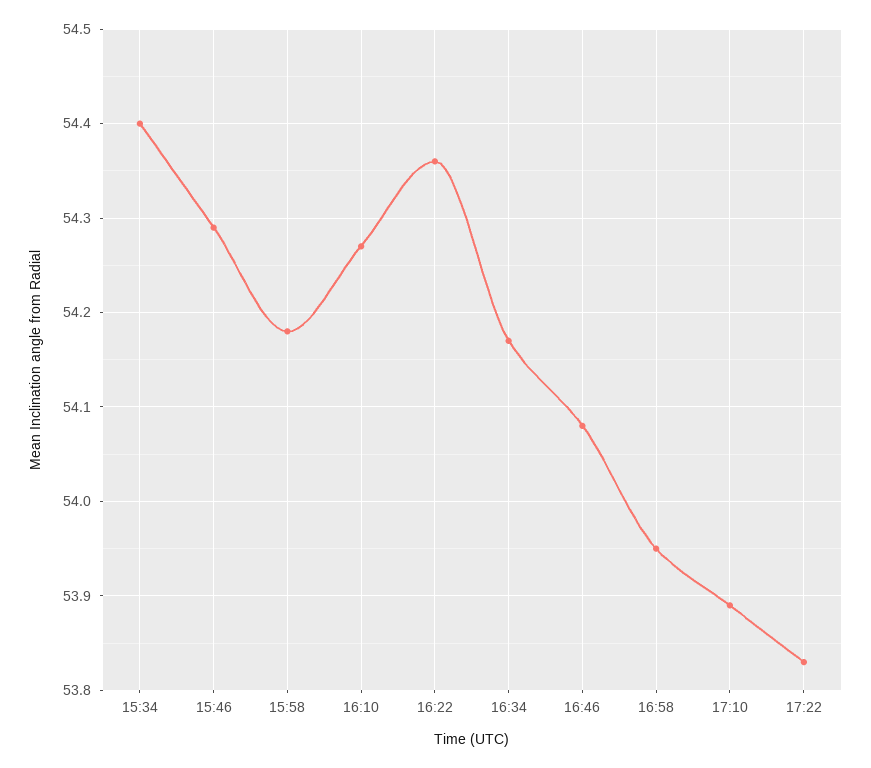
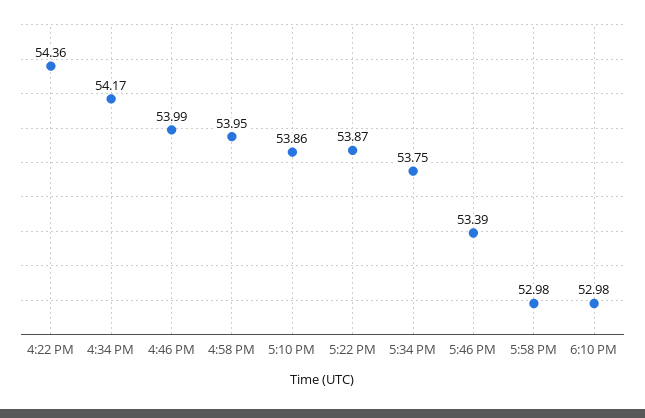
15:34: 54.4 -> none
15:46: 54.29 -> none
15:58: 54.18 -> none
16:10: 54.27 -> none
16:46: 54.08 -> 53.99
17:10: 53.89 -> 53.86
17:22: 53.83 -> 53.87
5:34 PM: none -> 53.75
5:46 PM: none -> 53.39
5:58 PM: none -> 52.98
6:10 PM: none -> 52.98

